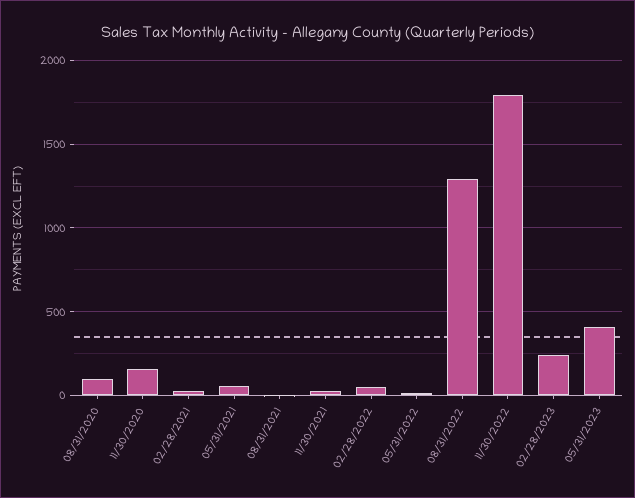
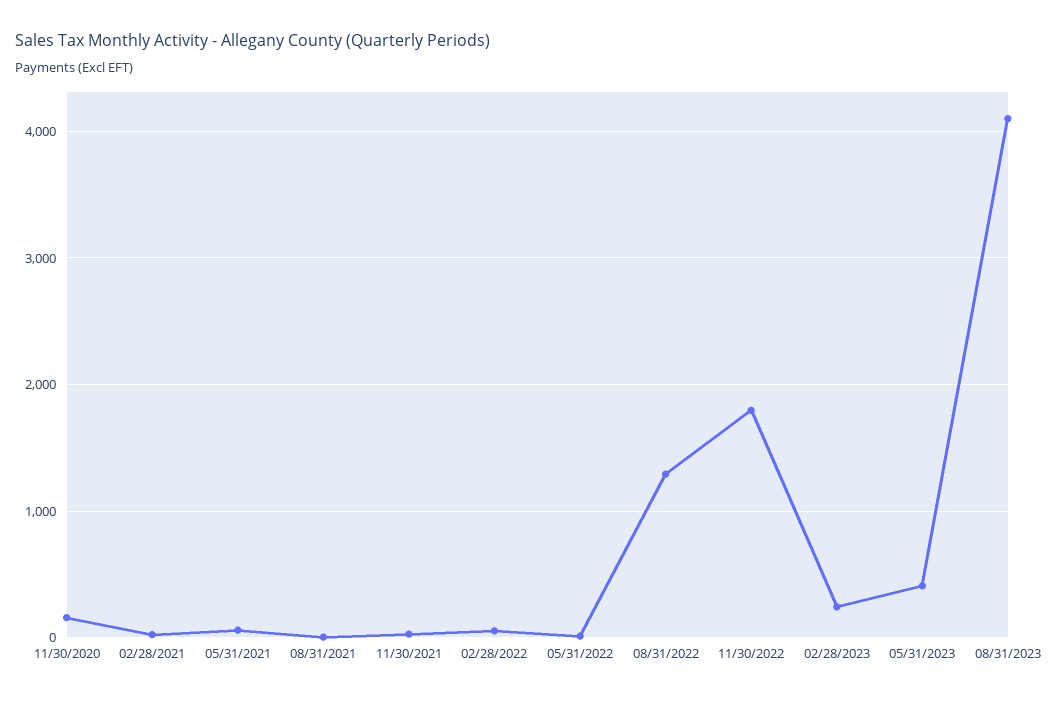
08/31/2020: 100 -> none
08/31/2023: none -> 4100

